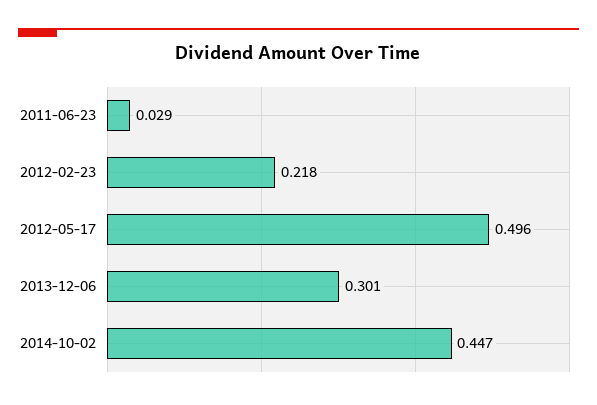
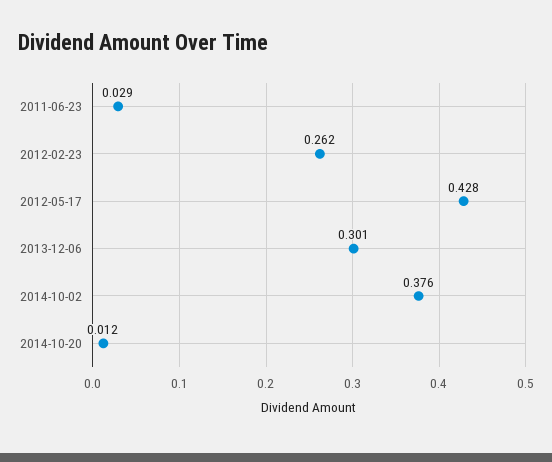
2012-02-23: 0.218 -> 0.262
2012-05-17: 0.496 -> 0.428
2014-10-02: 0.447 -> 0.376
2014-10-20: none -> 0.012

